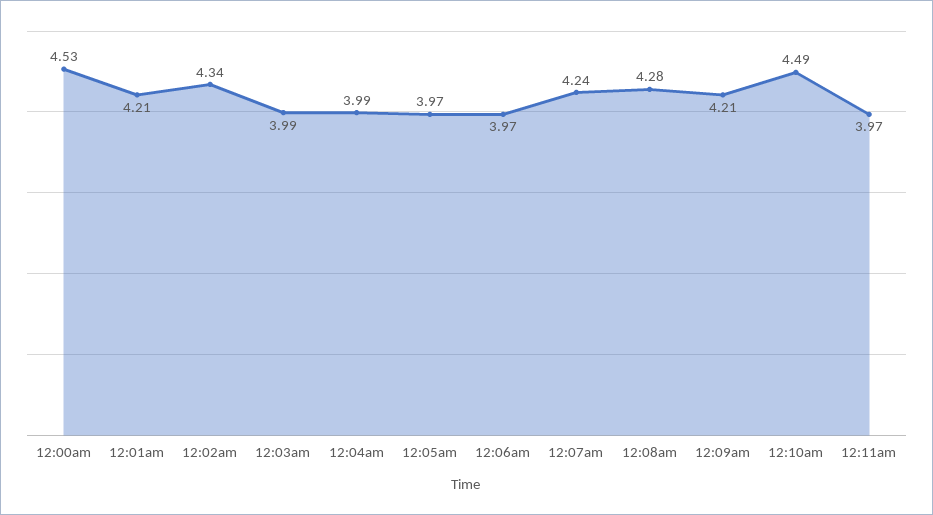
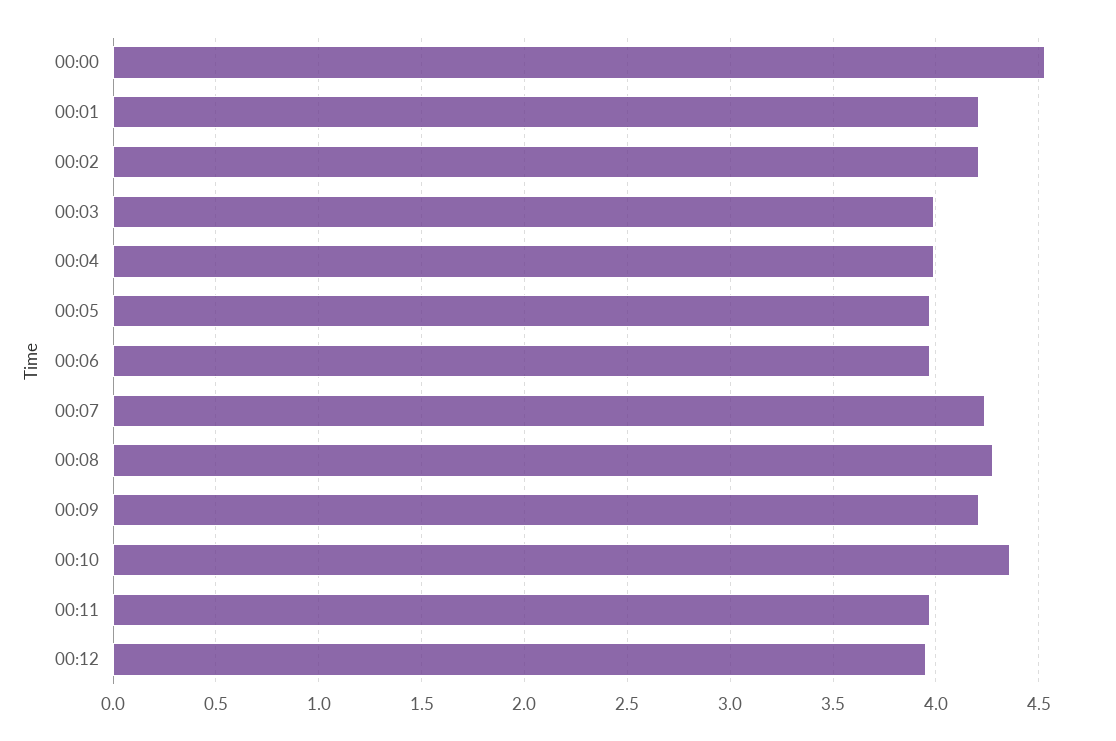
12:02am: 4.34 -> 4.2
12:10am: 4.49 -> 4.35
00:12: none -> 3.95

